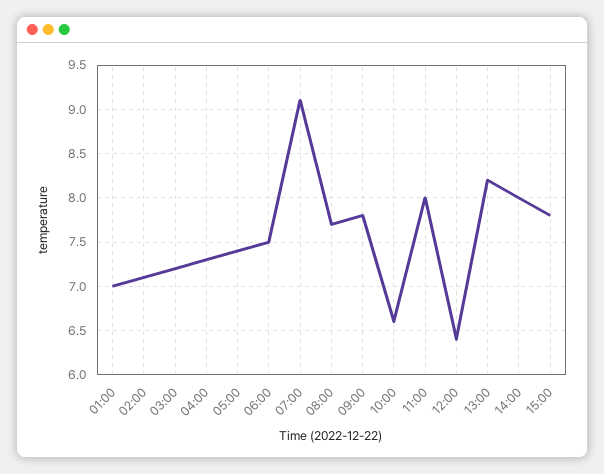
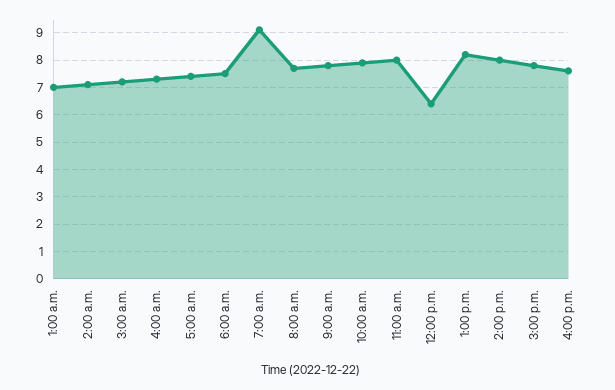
10:00: 6.6 -> 8
4:00 p.m.: none -> 7.5

